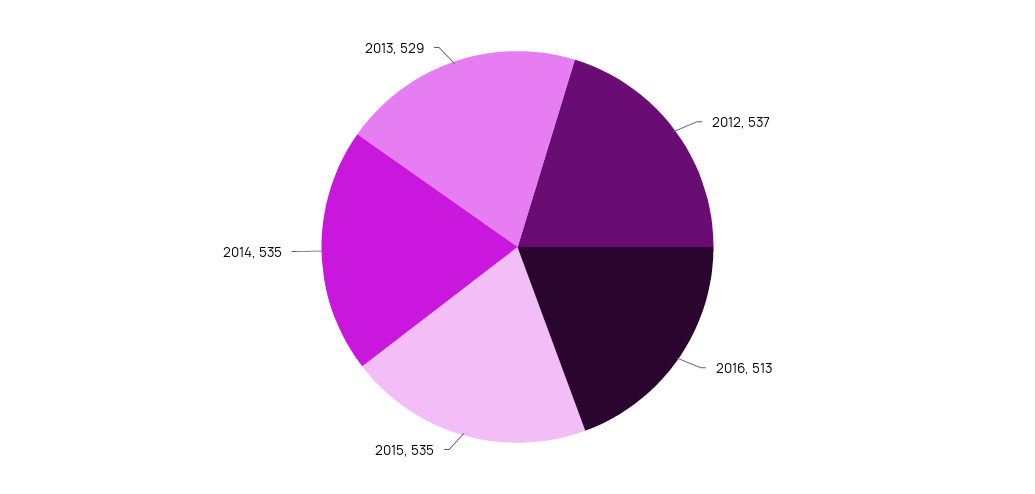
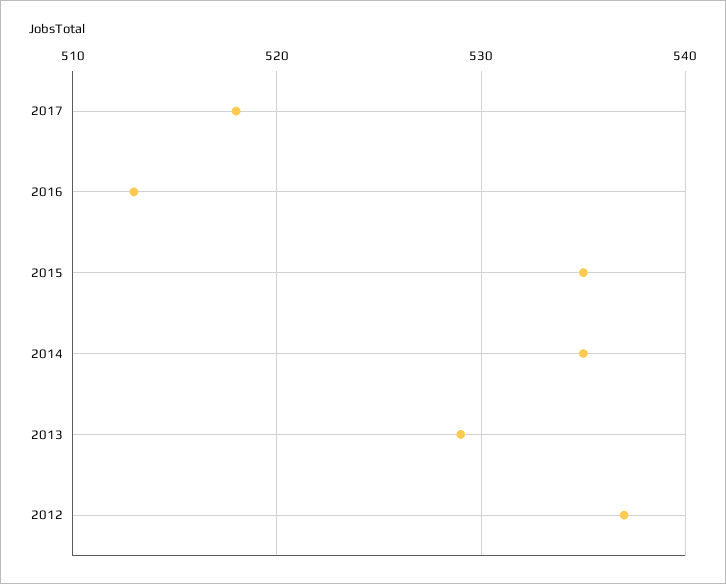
2017: none -> 518

